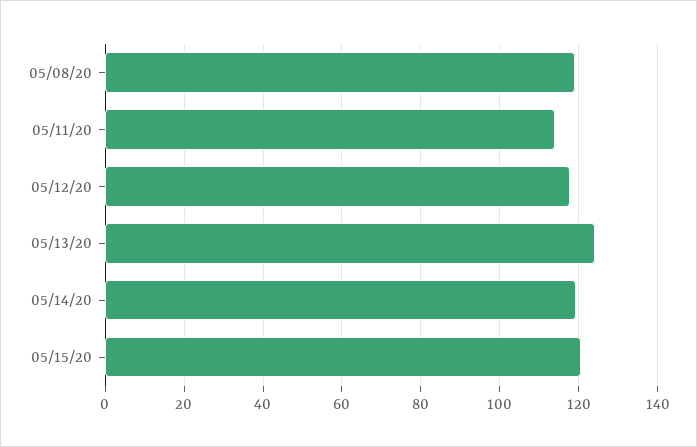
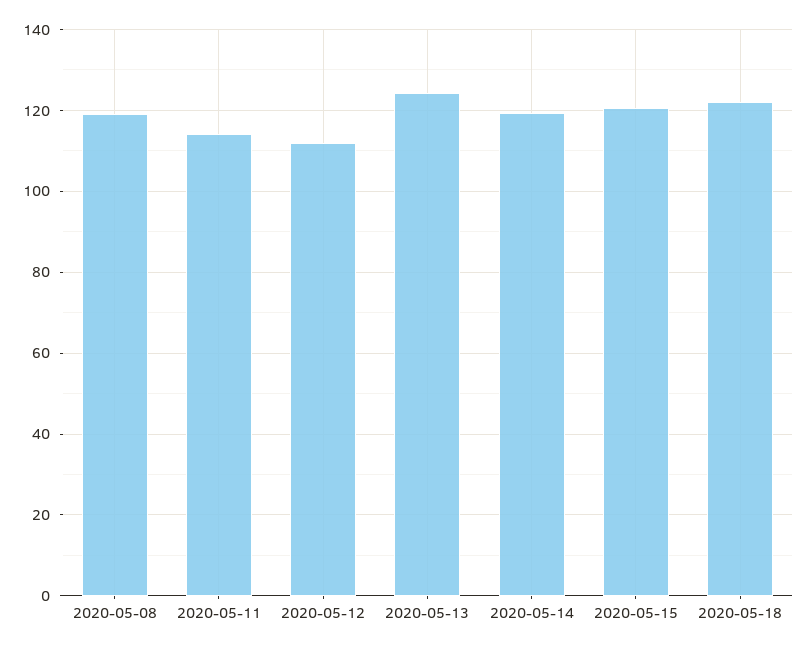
05/12/20: 118 -> 112
2020-05-18: none -> 122

